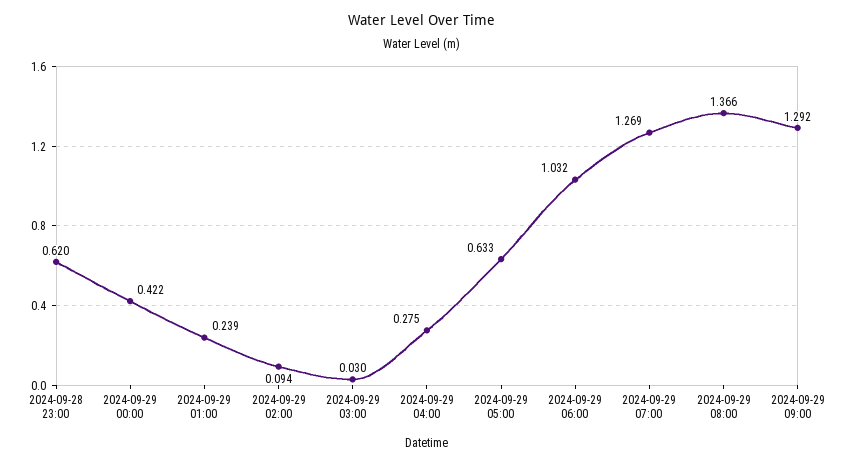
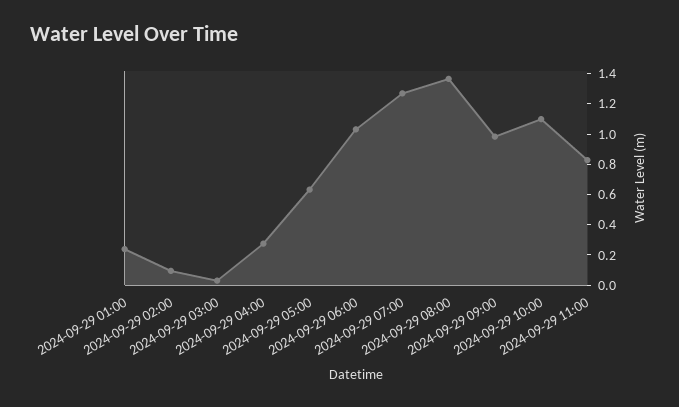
2024-09-28 23:00: 0.62 -> none
2024-09-29 00:00: 0.422 -> none
2024-09-29 09:00: 1.292 -> 1
2024-09-29 10:00: none -> 1.1
2024-09-29 11:00: none -> 0.8

